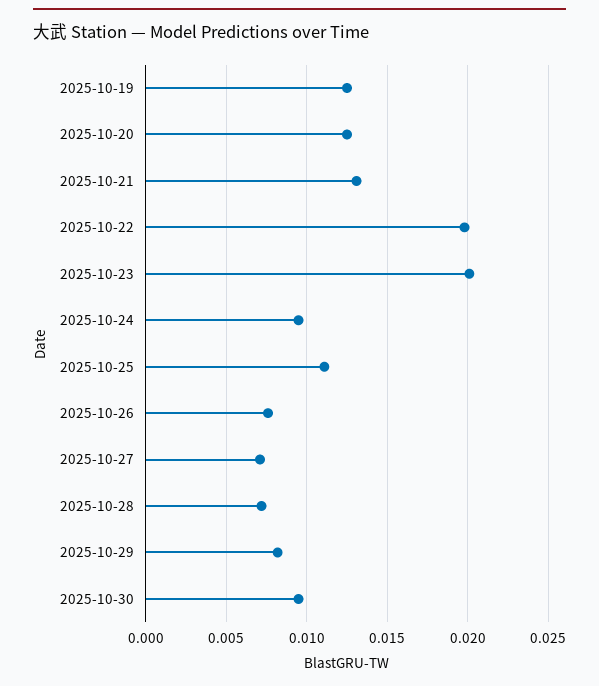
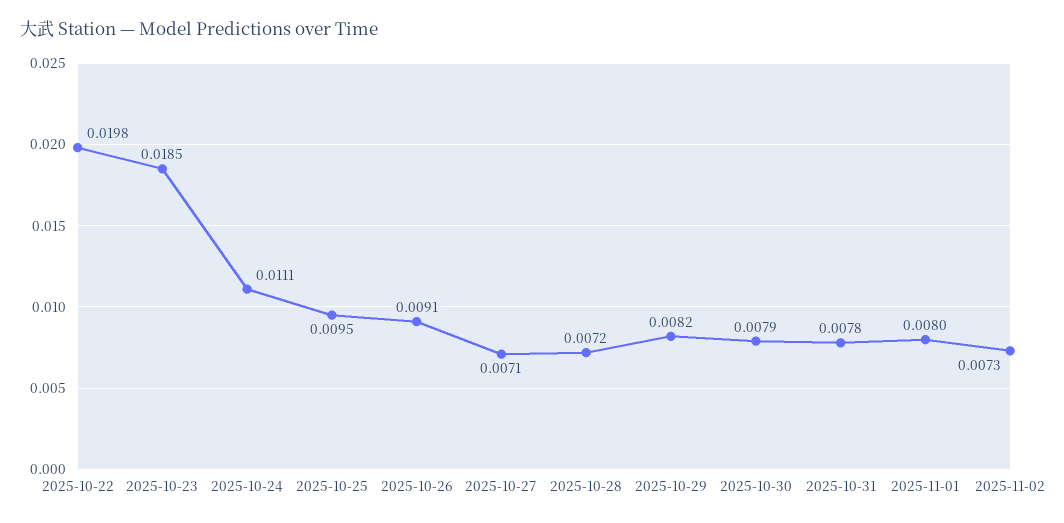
2025-10-19: 0.0125 -> none
2025-10-20: 0.0125 -> none
2025-10-21: 0.013 -> none
2025-10-23: 0.02 -> 0.0185
2025-10-24: 0.0095 -> 0.0111
2025-10-25: 0.011 -> 0.0095
2025-10-26: 0.0075 -> 0.0091
2025-10-30: 0.0095 -> 0.0079
2025-10-31: none -> 0.0078
2025-11-01: none -> 0.008
2025-11-02: none -> 0.0073

